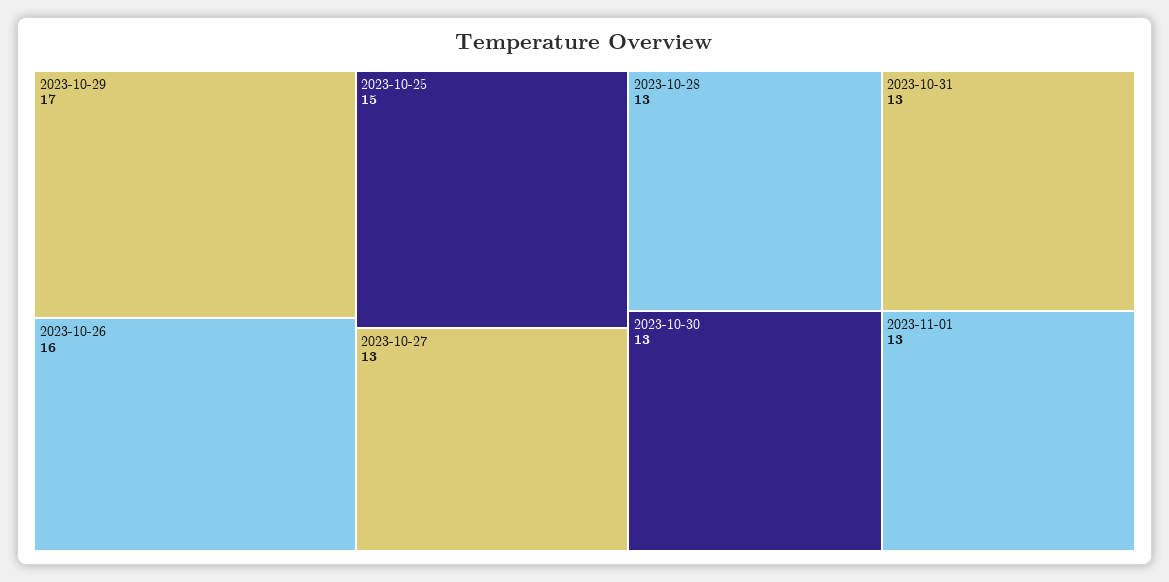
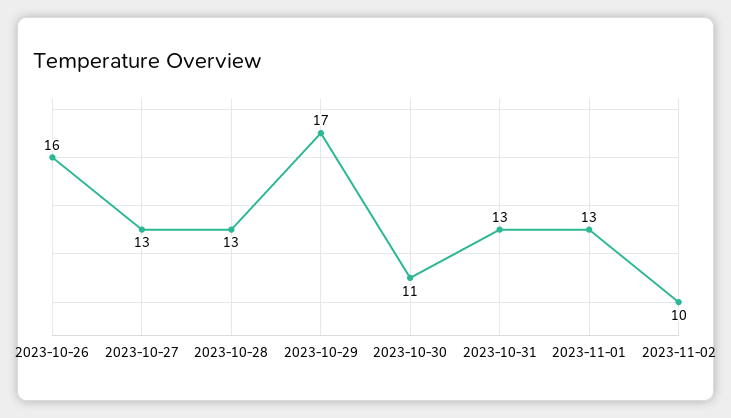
2023-10-25: 15 -> none
2023-10-30: 13 -> 11
2023-11-02: none -> 10

